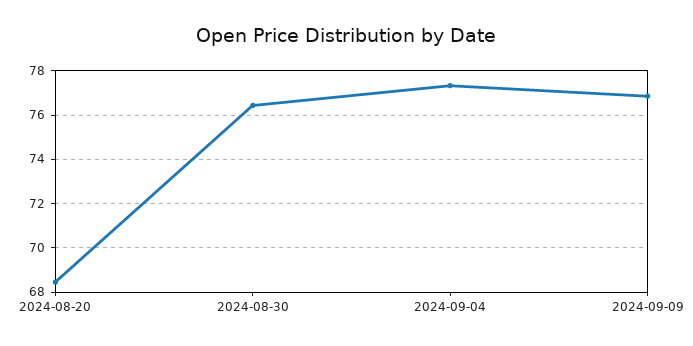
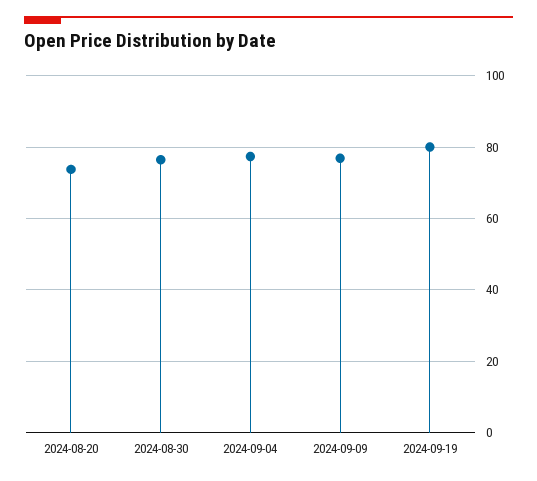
2024-08-20: 68.5 -> 74
2024-09-19: none -> 80

